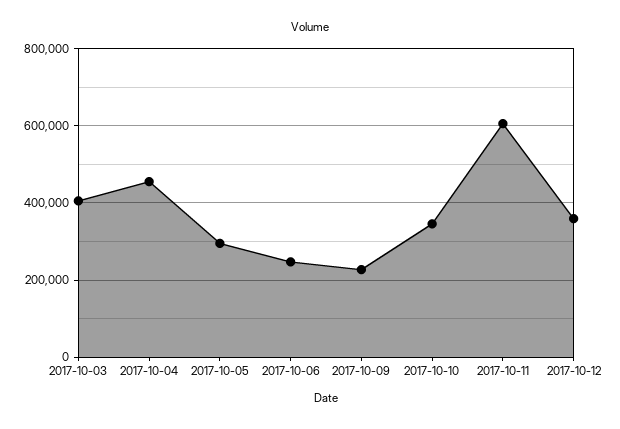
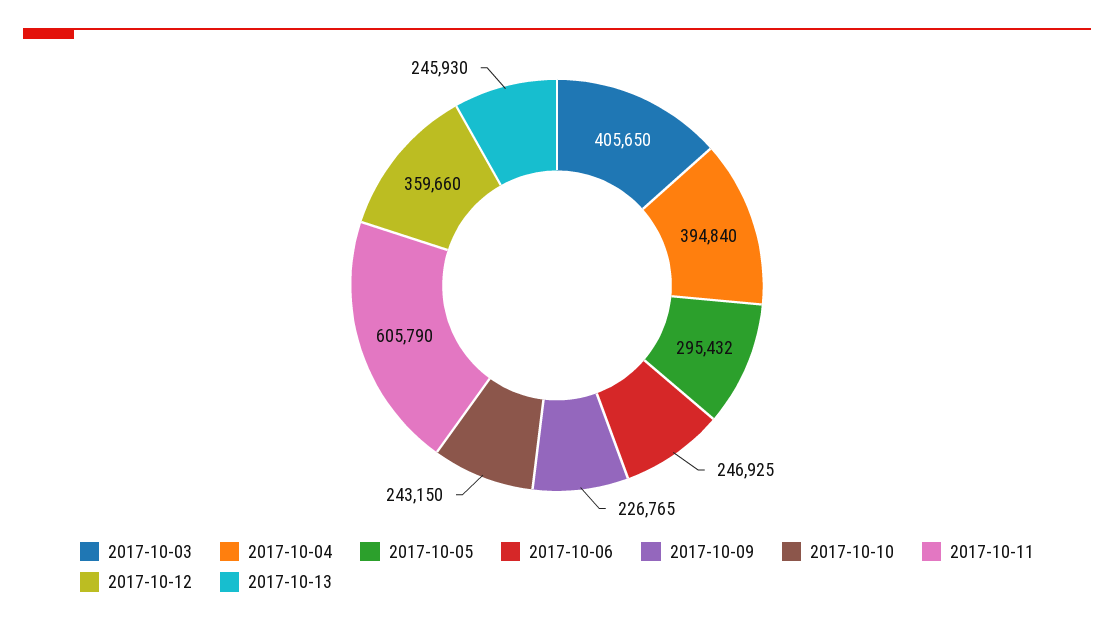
2017-10-04: 460000 -> 394840
2017-10-10: 340000 -> 243150
2017-10-13: none -> 245930

